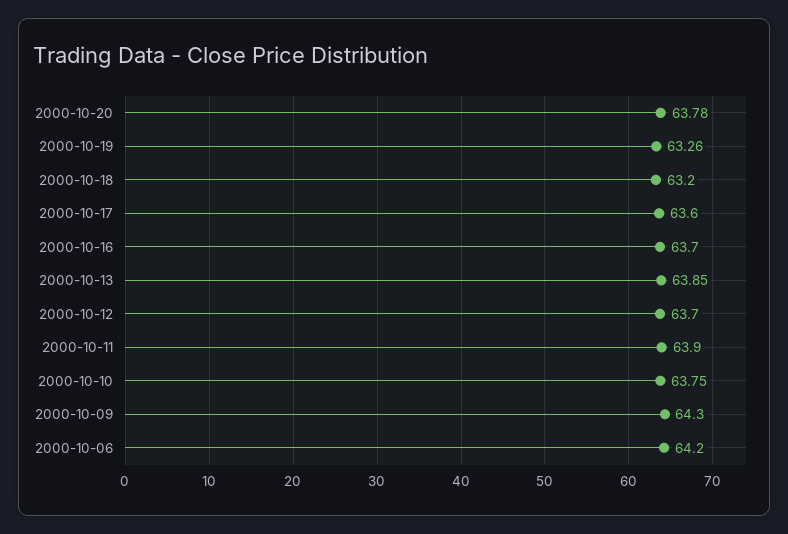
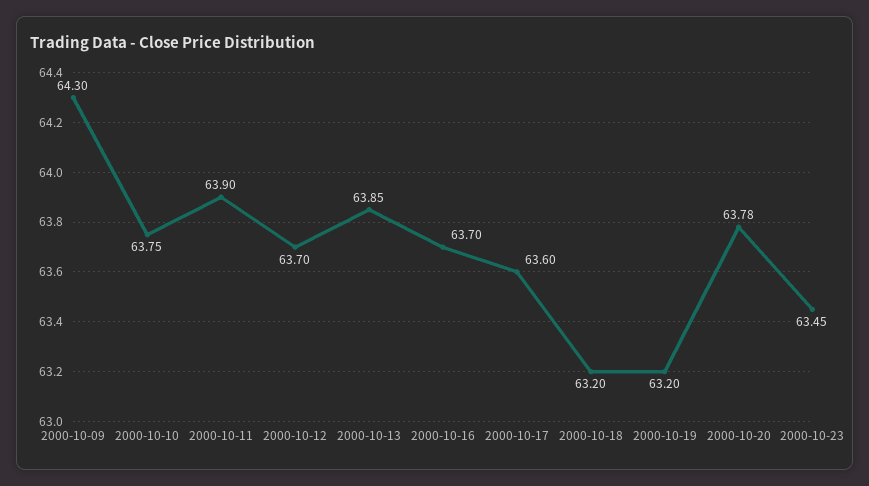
2000-10-19: 63.26 -> 63.2
2000-10-06: 64.2 -> none
2000-10-23: none -> 63.45

